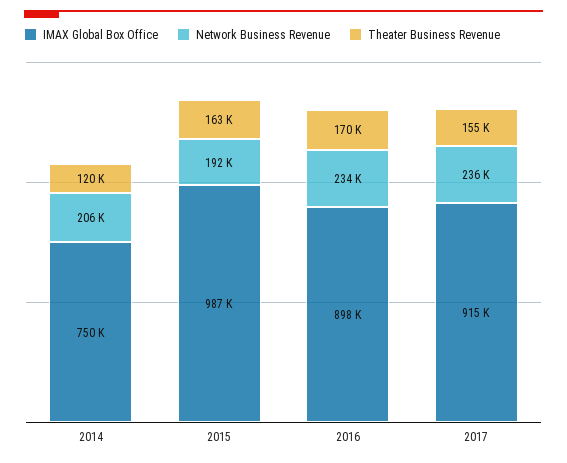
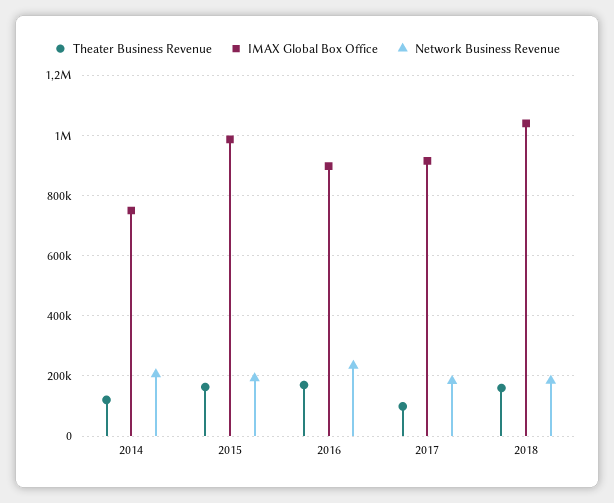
Network Business Revenue, 2017: 236000 -> 180000
Theater Business Revenue, 2017: 155000 -> 100000
Theater Business Revenue, 2018: none -> 160000
IMAX Global Box Office, 2018: none -> 1040000
Network Business Revenue, 2018: none -> 180000

